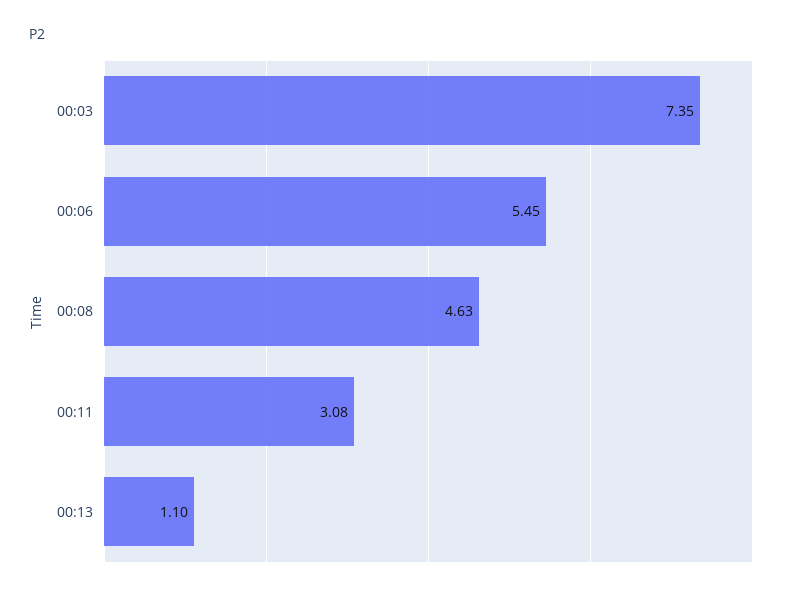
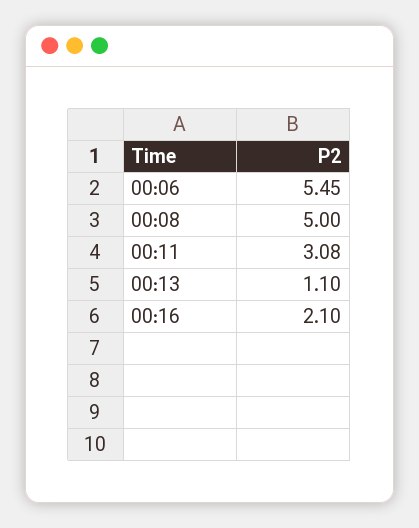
00:03: 7.35 -> none
00:08: 4.63 -> 5
00:16: none -> 2.1

